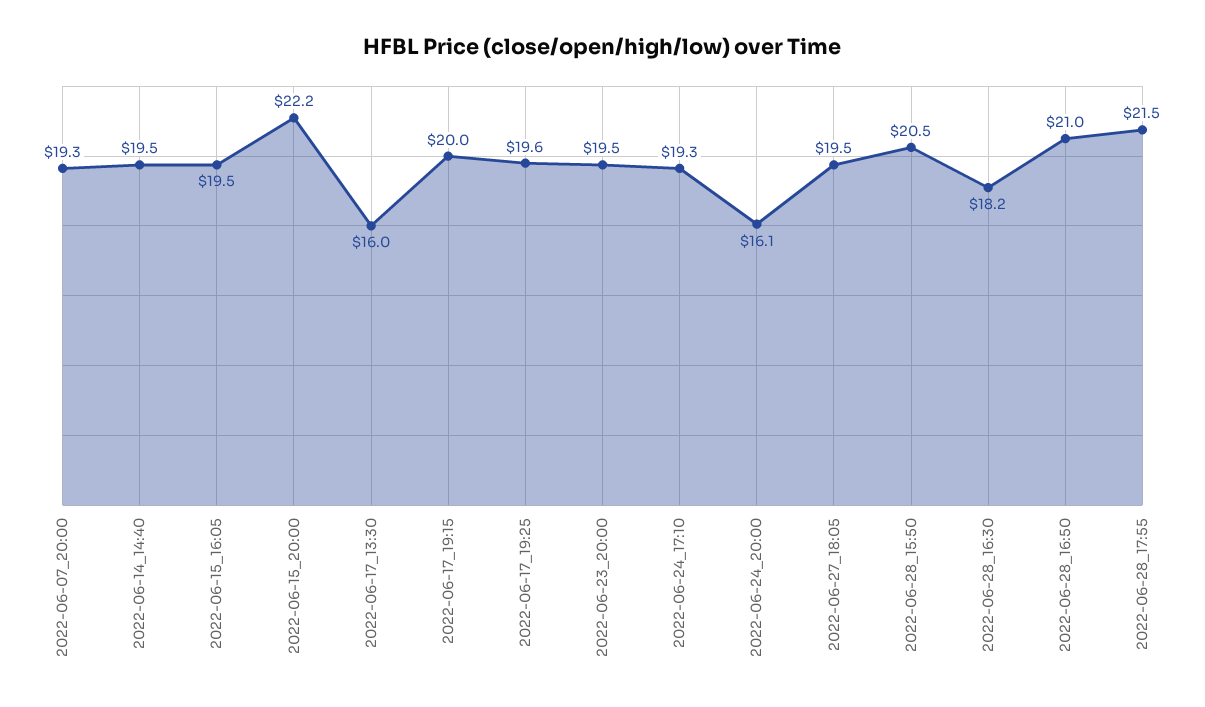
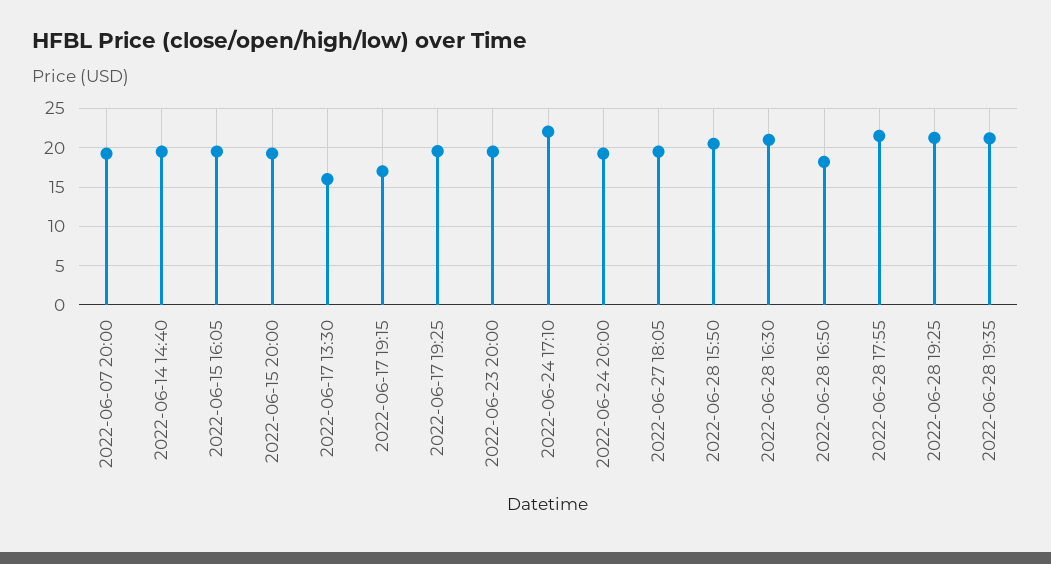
2022-06-15_20:00: 22.2 -> 19
2022-06-17_19:15: 20 -> 17
2022-06-24_17:10: 19.3 -> 22
2022-06-24_20:00: 16.1 -> 19
2022-06-28_16:30: 18.2 -> 21
2022-06-28_16:50: 21 -> 18
2022-06-28 19:25: none -> 21
2022-06-28 19:35: none -> 21

